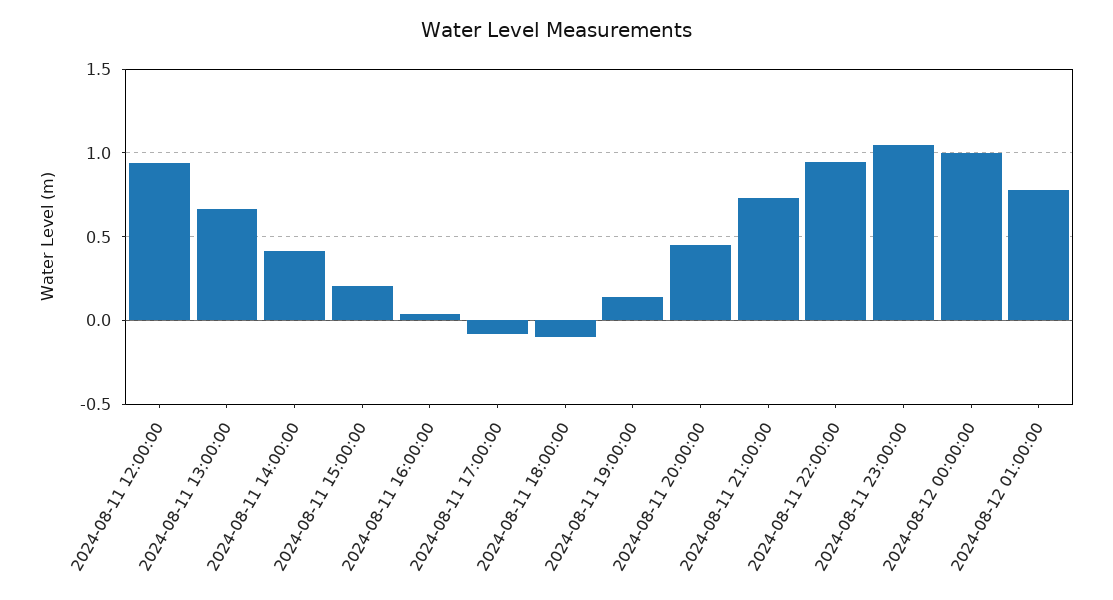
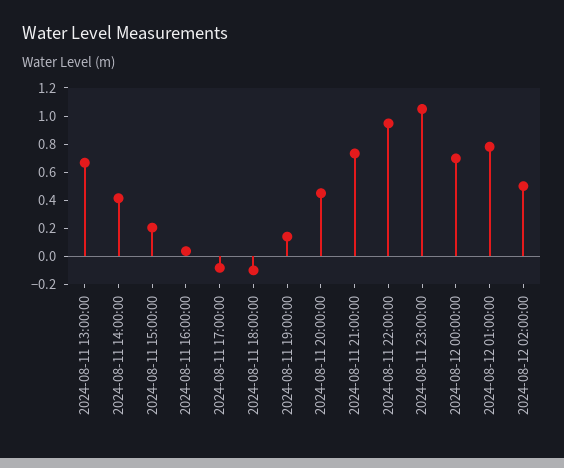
2024-08-11 12:00:00: 0.95 -> none
2024-08-12 00:00:00: 1 -> 0.7
2024-08-12 02:00:00: none -> 0.5

